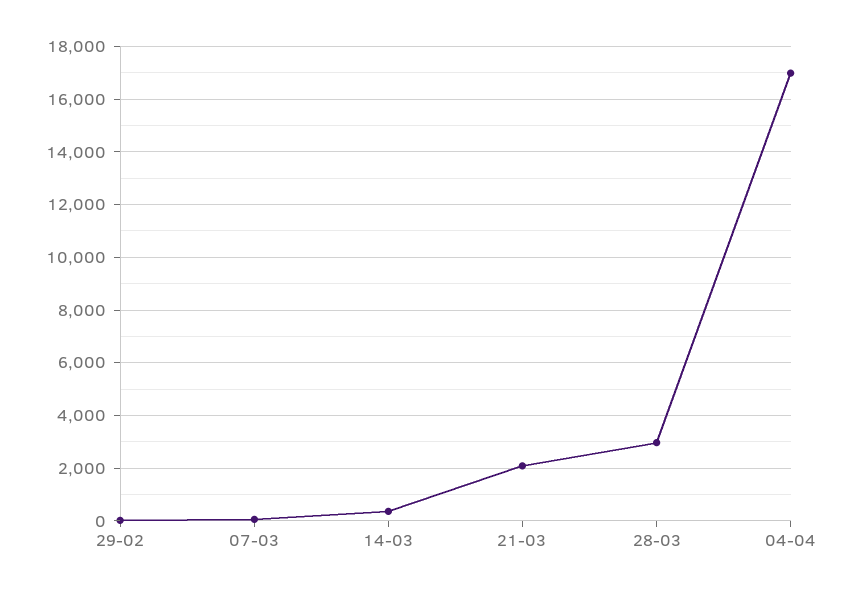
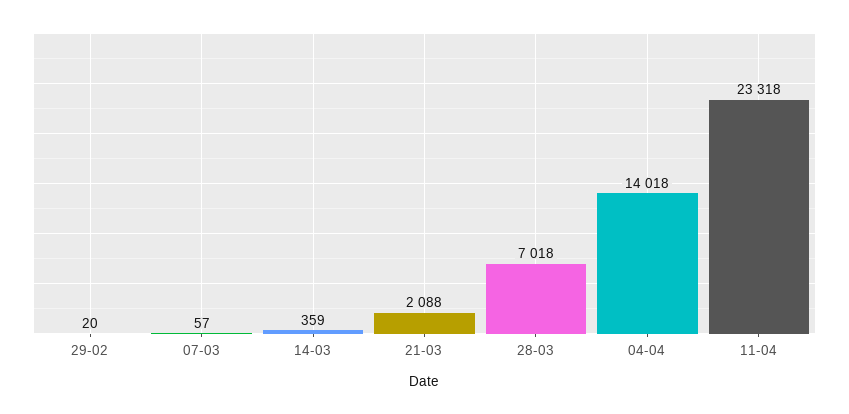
28-03: 3000 -> 7018
04-04: 17000 -> 14018
11-04: none -> 23318

